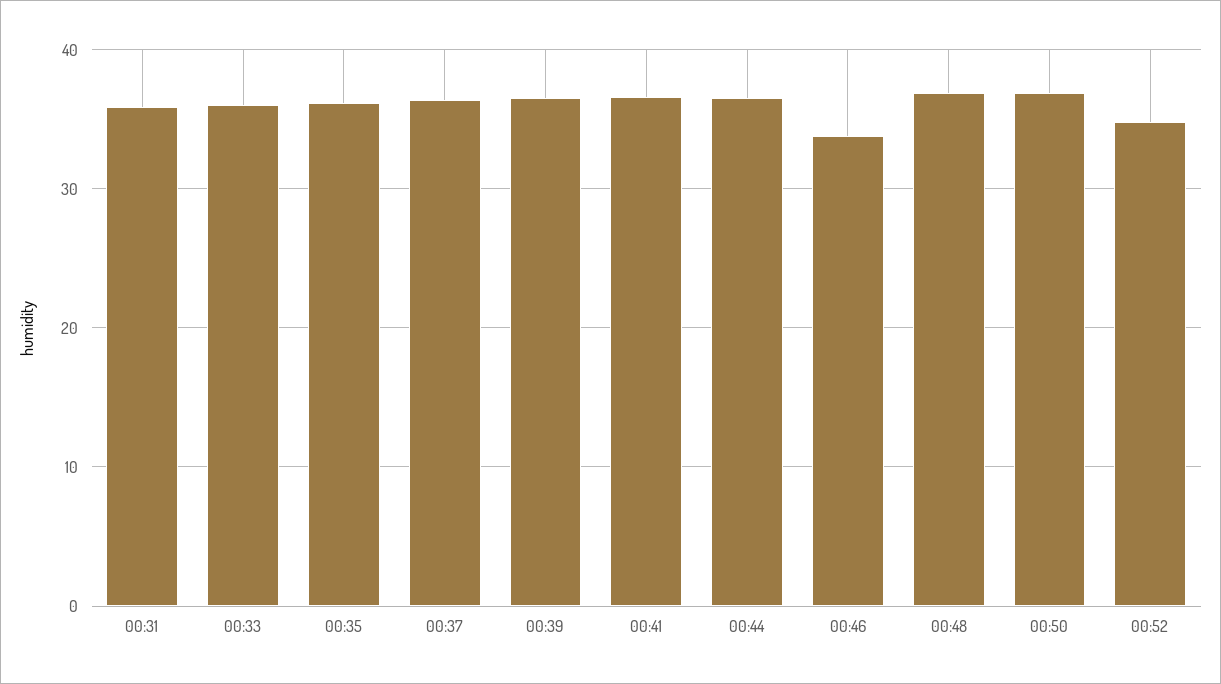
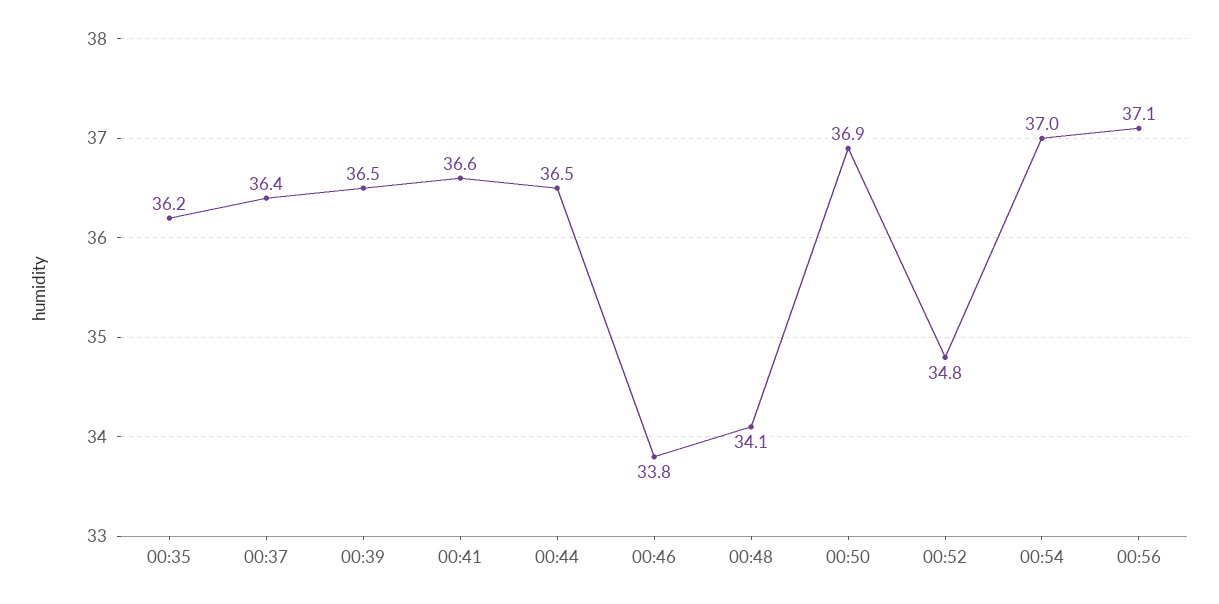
00:31: 36 -> none
00:33: 36 -> none
00:48: 37 -> 34.1
00:54: none -> 37
00:56: none -> 37.1

